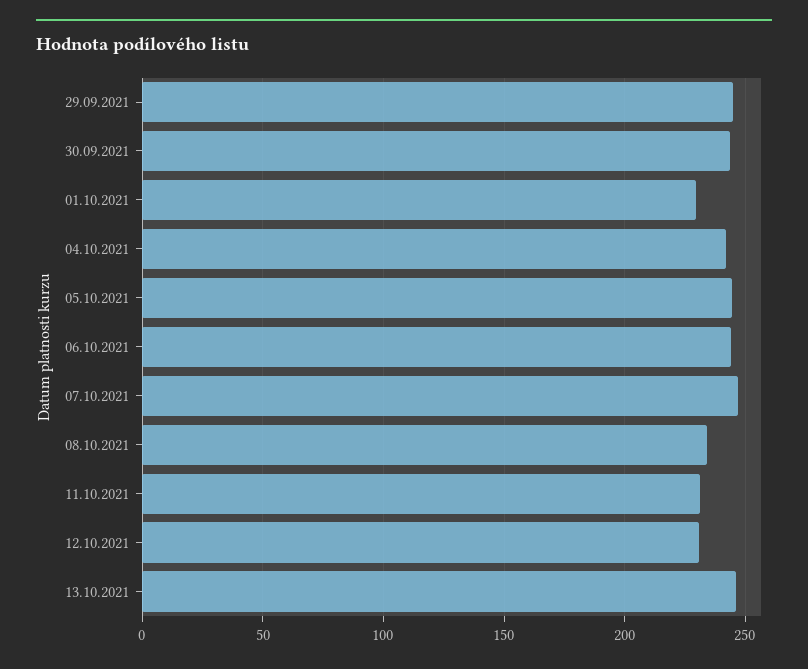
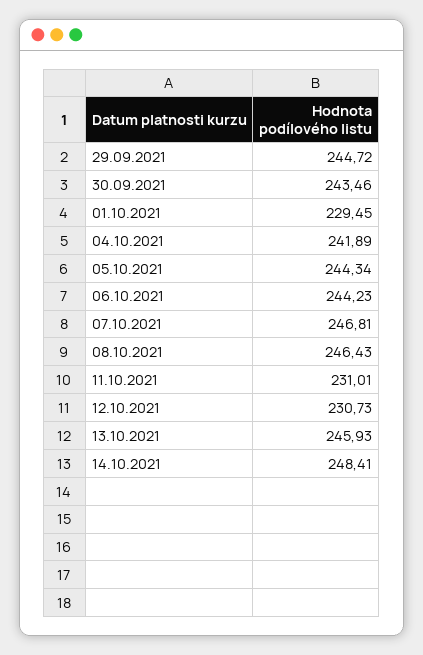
08.10.2021: 235 -> 246.43
14.10.2021: none -> 248.41

